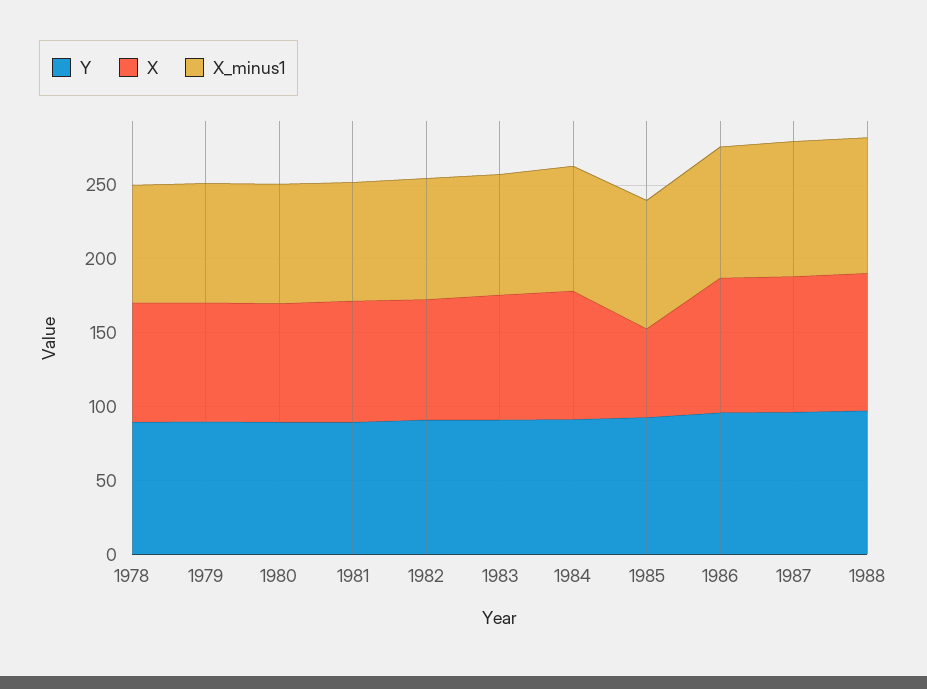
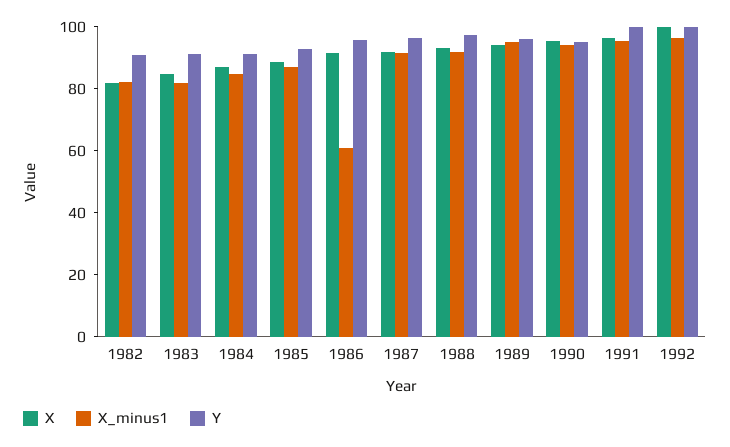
Y, 1978: 90 -> none
X, 1978: 80 -> none
X_minus1, 1978: 80 -> none
Y, 1979: 90 -> none
X, 1979: 80 -> none
X_minus1, 1979: 80 -> none
Y, 1980: 90 -> none
X, 1980: 80 -> none
X_minus1, 1980: 80 -> none
Y, 1981: 90 -> none
X, 1981: 80 -> none
X_minus1, 1981: 80 -> none
X, 1985: 60 -> 90
X_minus1, 1986: 90 -> 60
X, 1989: none -> 95
X_minus1, 1989: none -> 95
Y, 1989: none -> 95
X, 1990: none -> 95
X_minus1, 1990: none -> 95
Y, 1990: none -> 95
X, 1991: none -> 95
X_minus1, 1991: none -> 95
Y, 1991: none -> 100
X, 1992: none -> 100
X_minus1, 1992: none -> 95
Y, 1992: none -> 100

